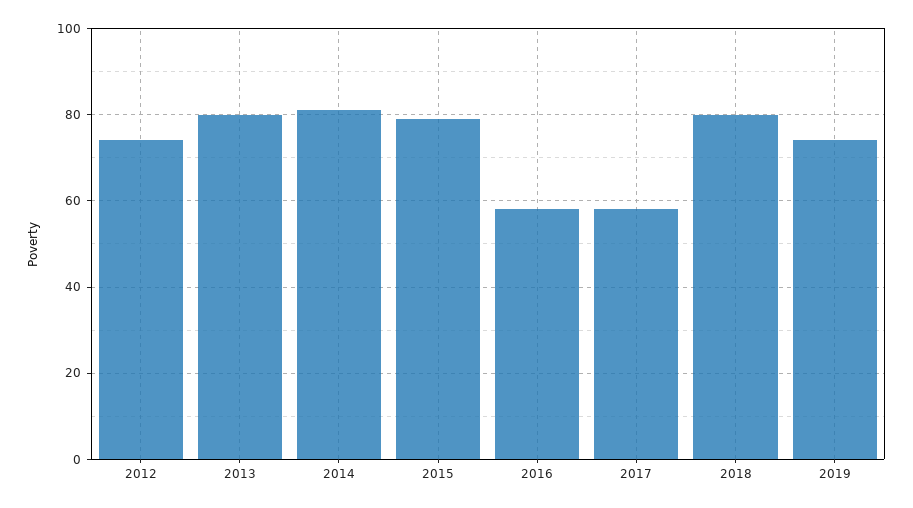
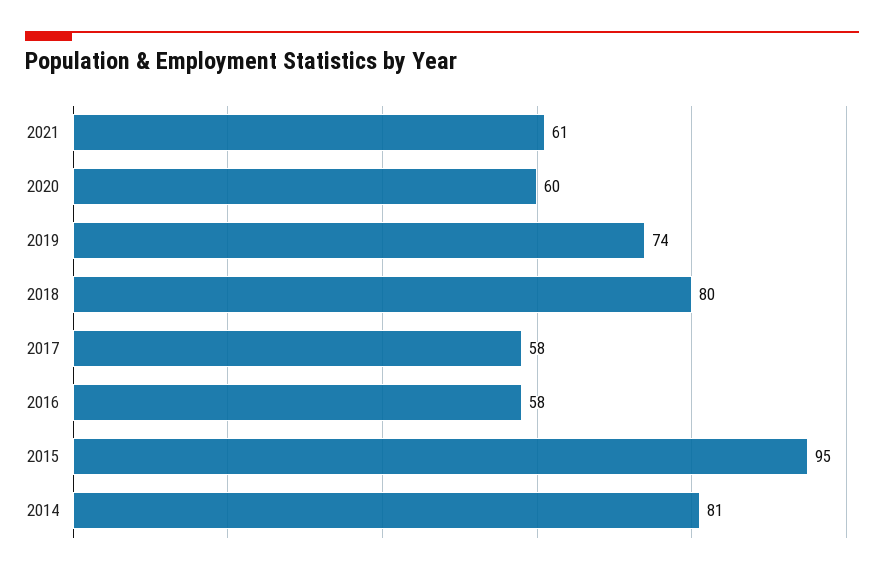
2012: 75 -> none
2013: 80 -> none
2015: 80 -> 95
2021: none -> 61
2020: none -> 60

